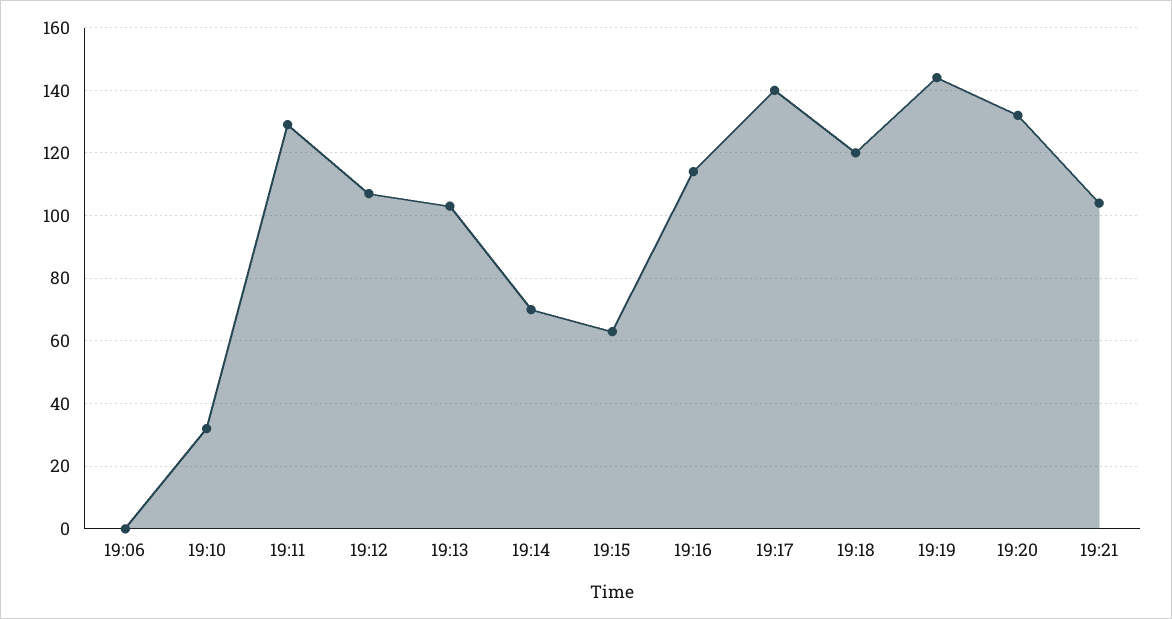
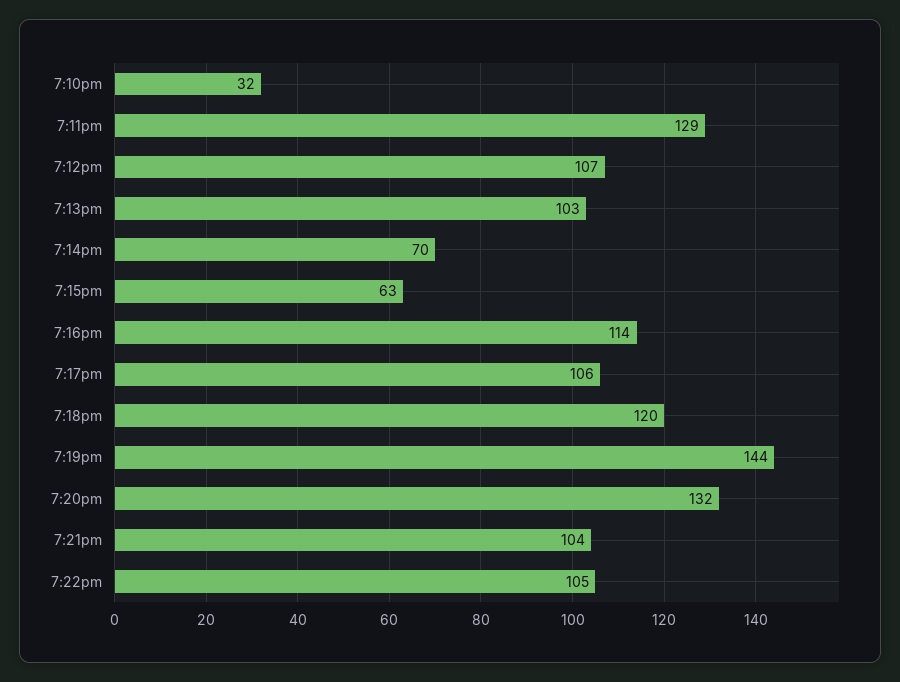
19:06: 0 -> none
19:17: 140 -> 106
7:22pm: none -> 105

